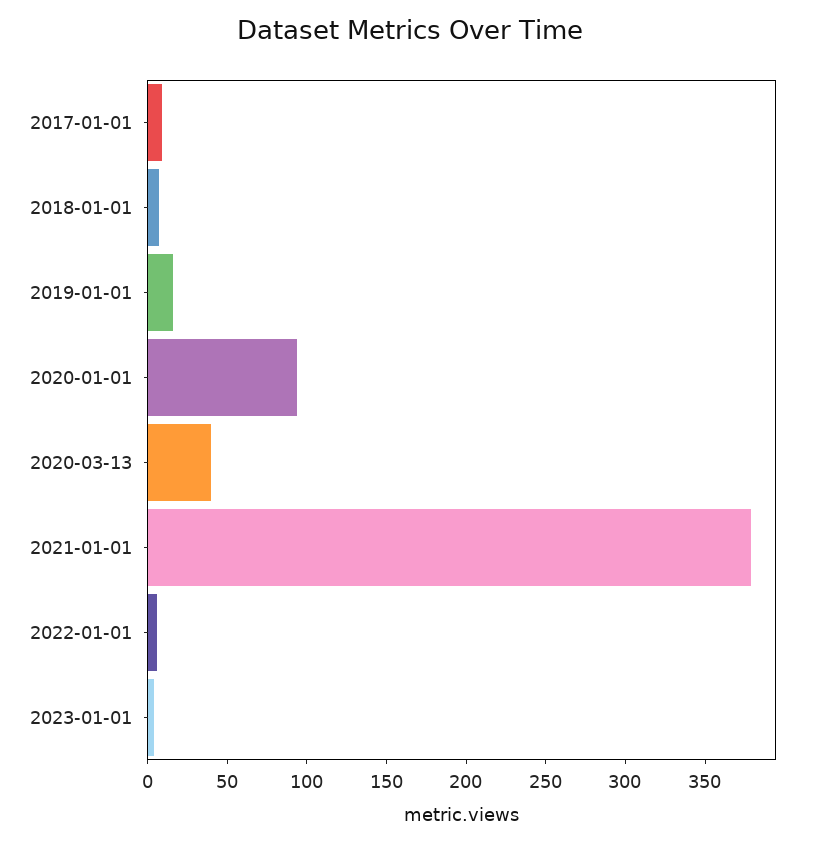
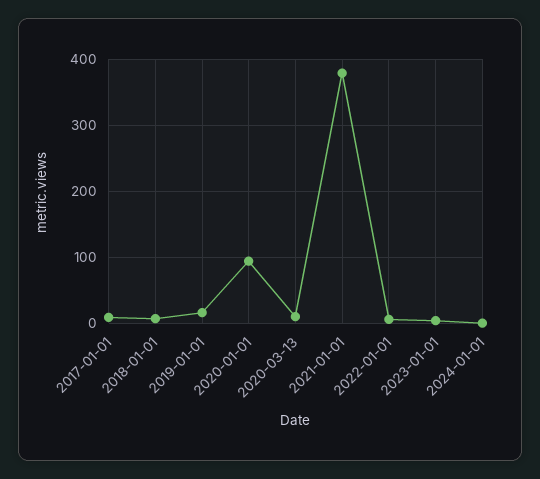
2020-03-13: 40 -> 10
2024-01-01: none -> 0

